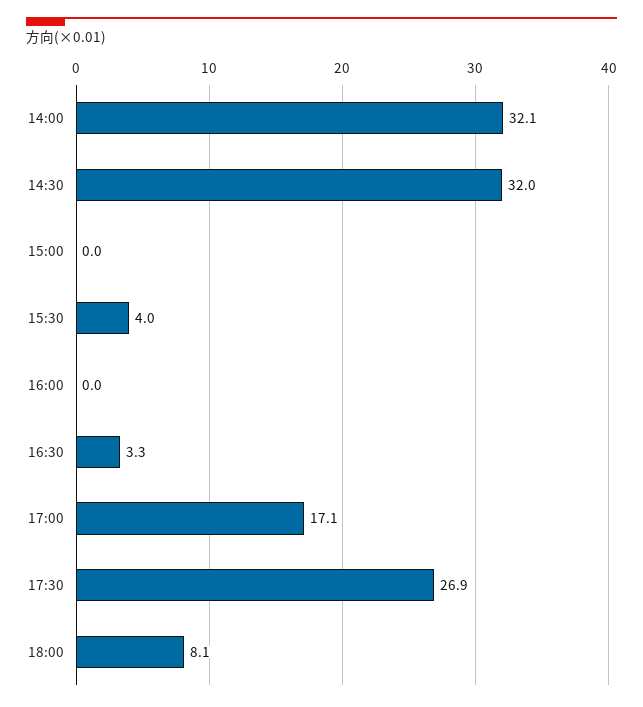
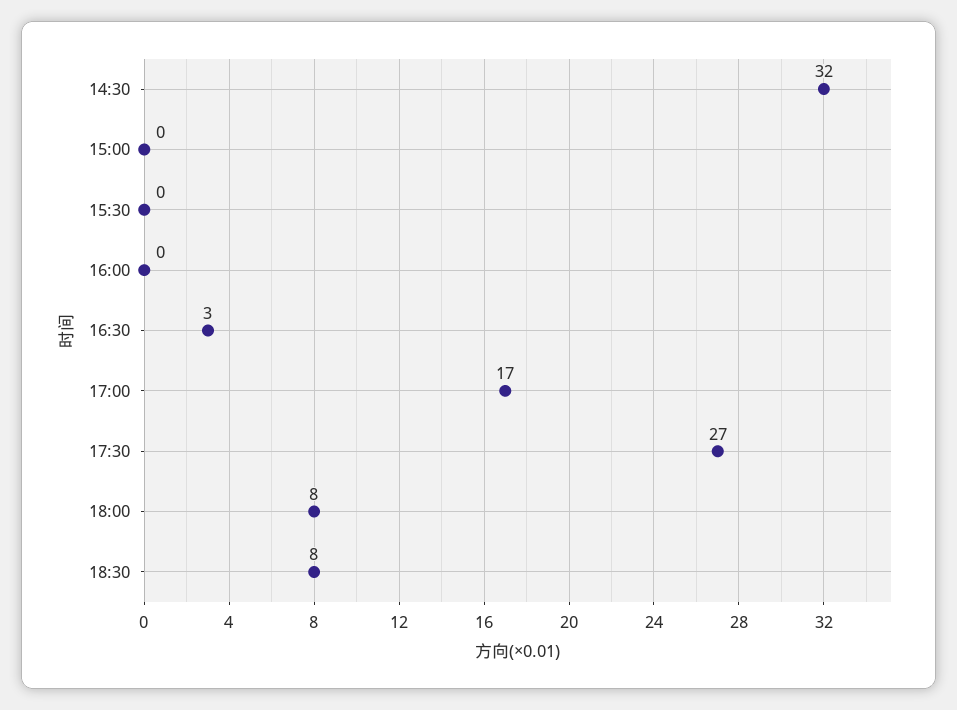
14:00: 32.1 -> none
15:30: 4 -> 0
18:30: none -> 8

